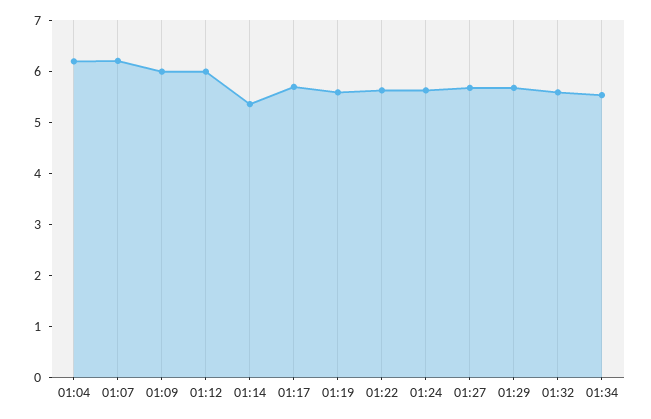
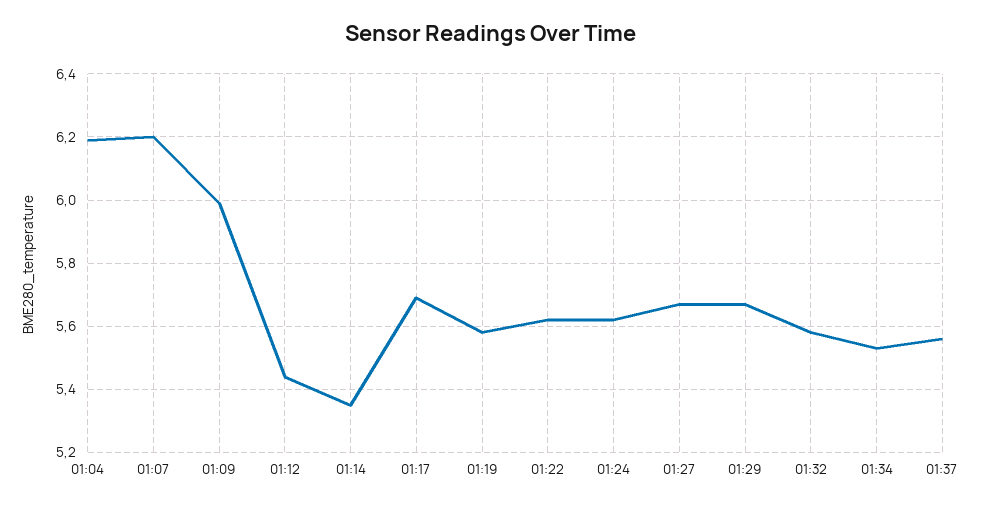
01:12: 6 -> 5.45
01:37: none -> 5.55

